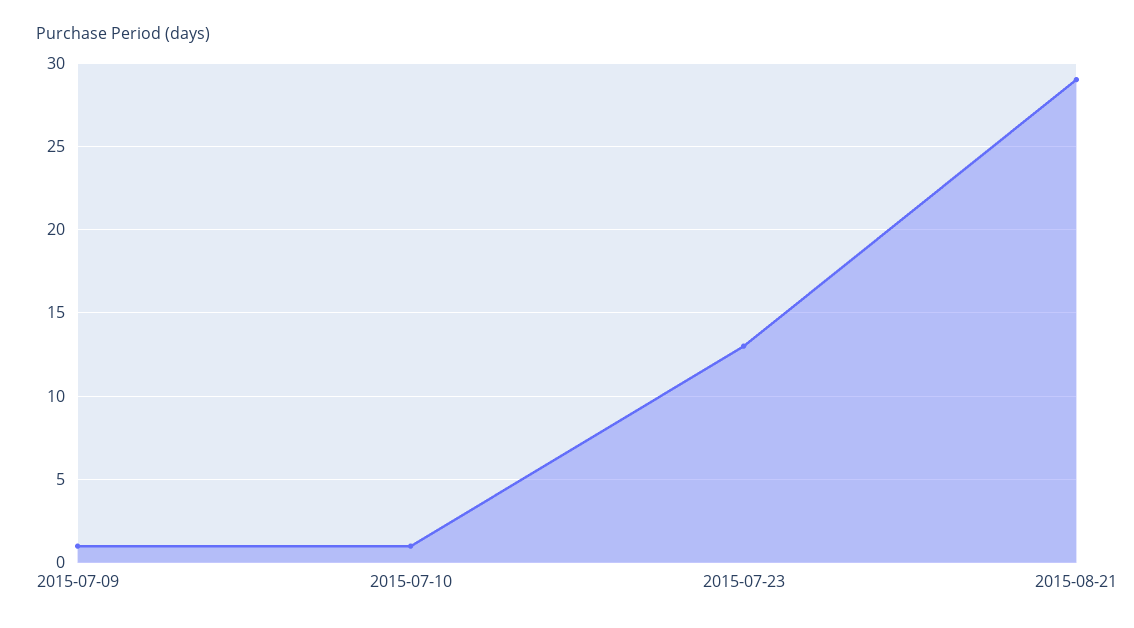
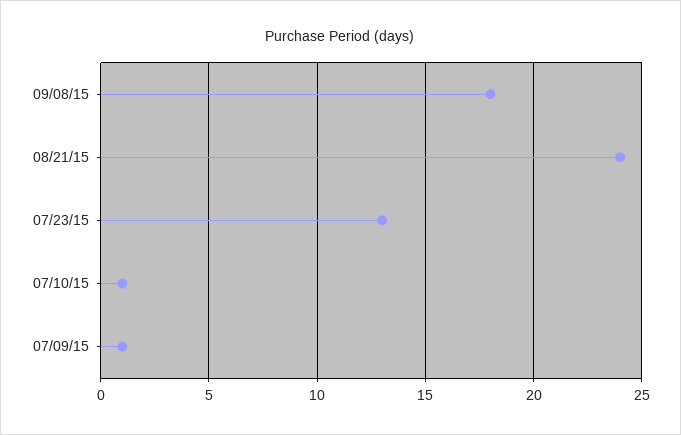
2015-08-21: 29 -> 24
09/08/15: none -> 18

